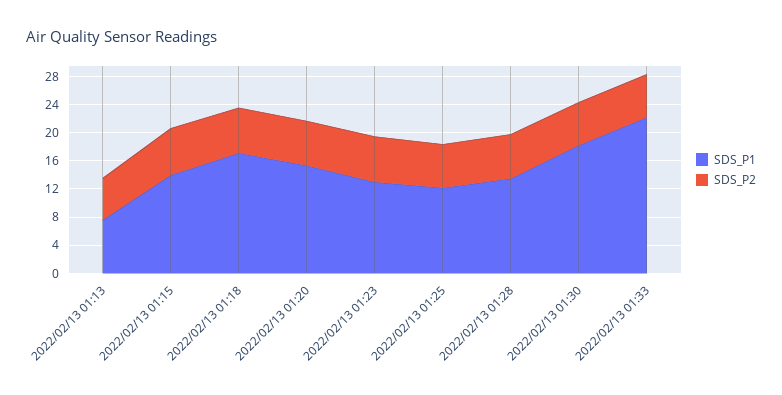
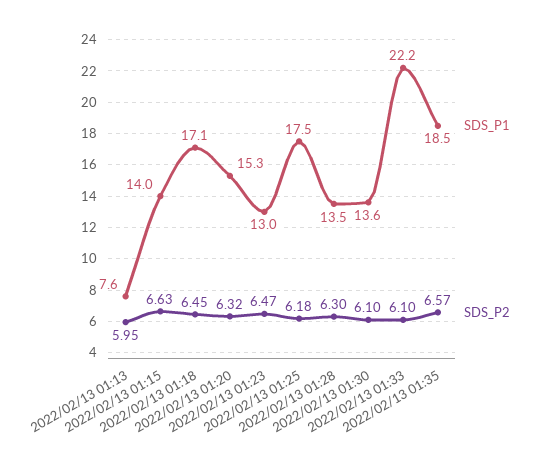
SDS_P1, 2022/02/13 01:25: 12 -> 17.5
SDS_P1, 2022/02/13 01:30: 18 -> 13.6
SDS_P1, 2022/02/13 01:35: none -> 18.5
SDS_P2, 2022/02/13 01:35: none -> 6.57

